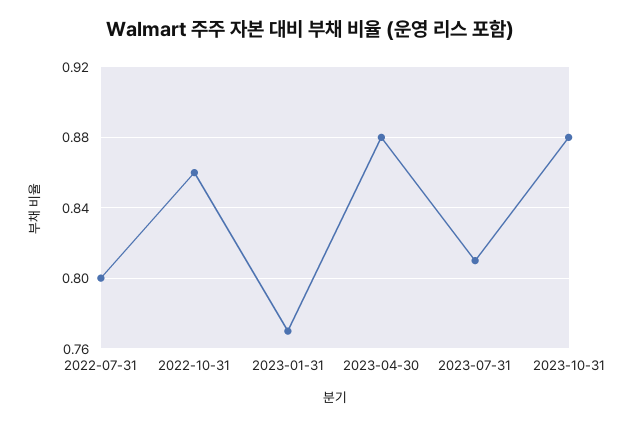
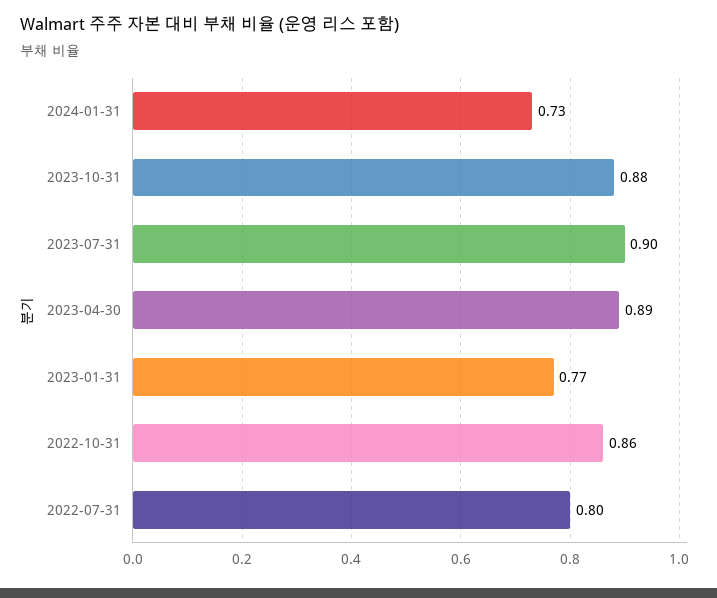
2023-04-30: 0.88 -> 0.89
2023-07-31: 0.81 -> 0.9
2024-01-31: none -> 0.73

